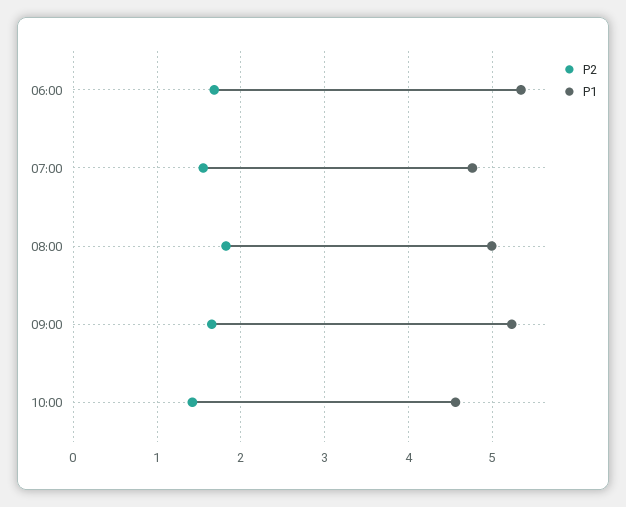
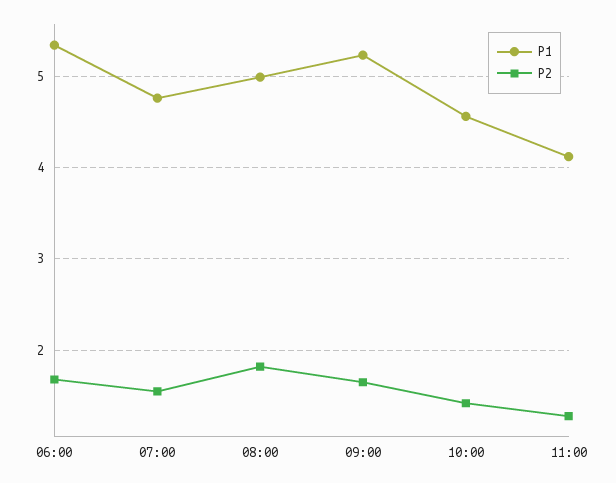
P1, 11:00: none -> 4.1
P2, 11:00: none -> 1.3

